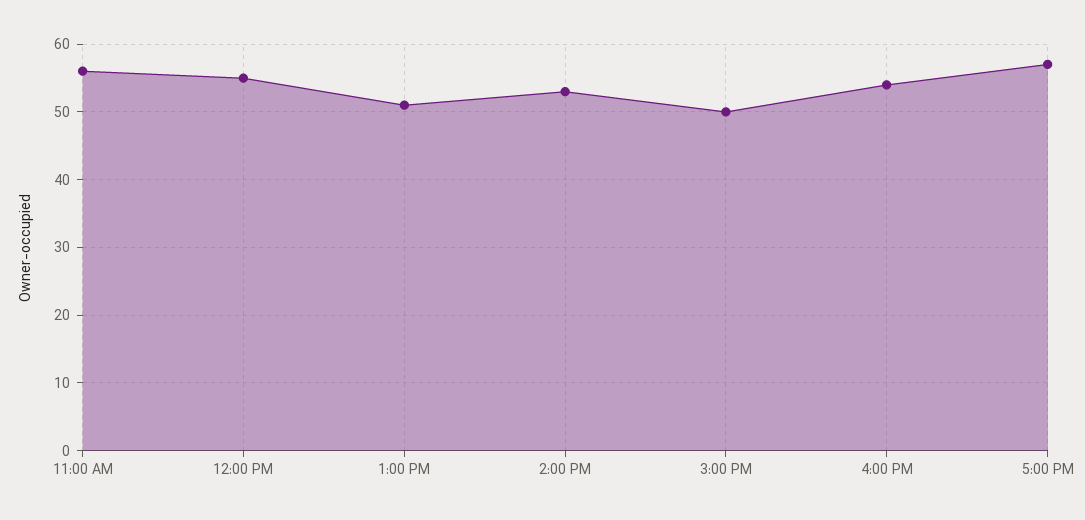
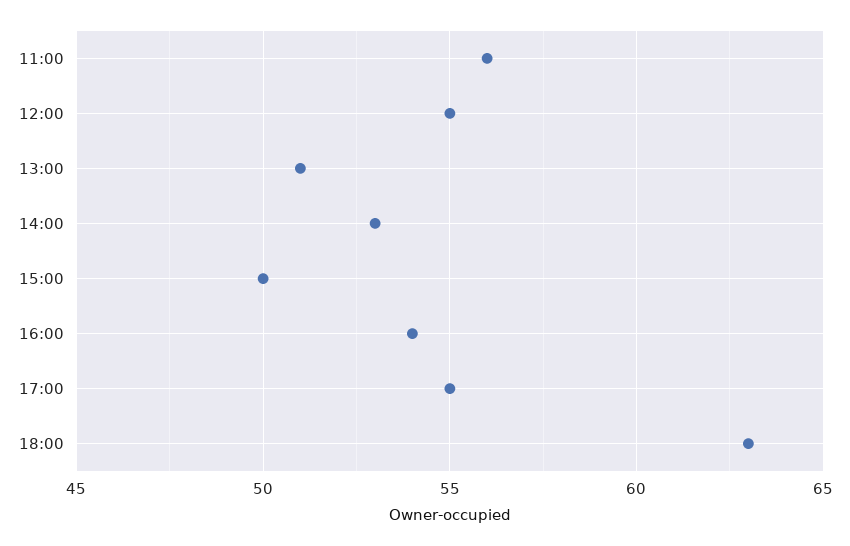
5:00 PM: 57 -> 55
18:00: none -> 63

